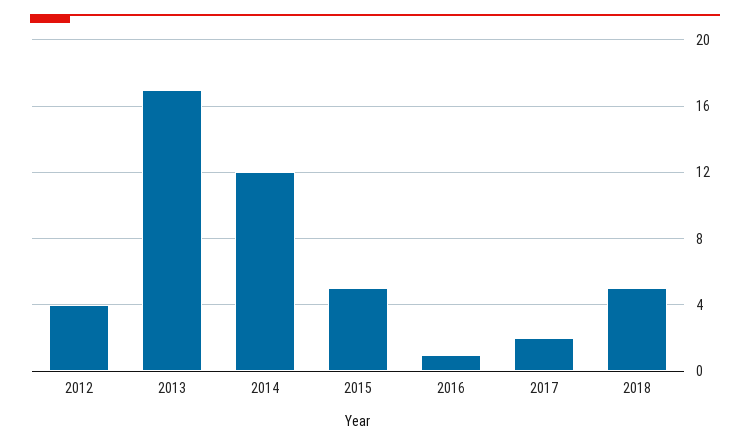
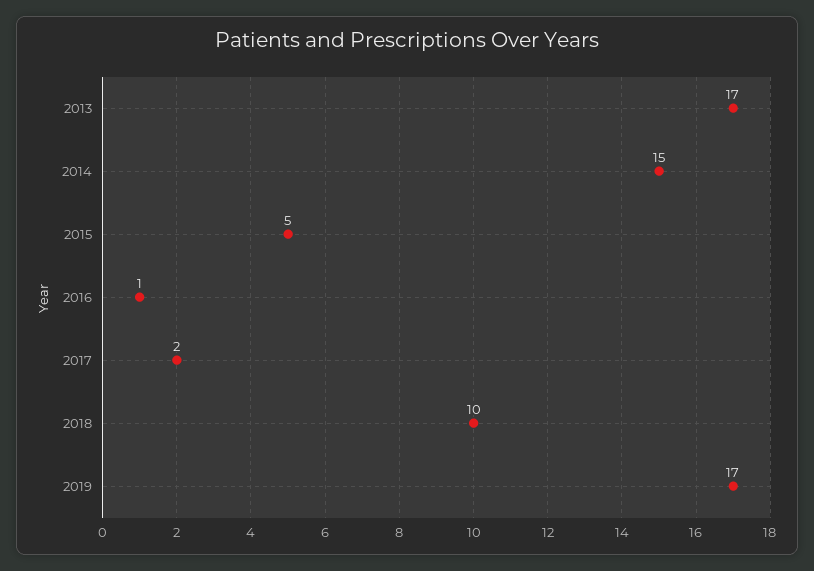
2012: 4 -> none
2014: 12 -> 15
2018: 5 -> 10
2019: none -> 17

